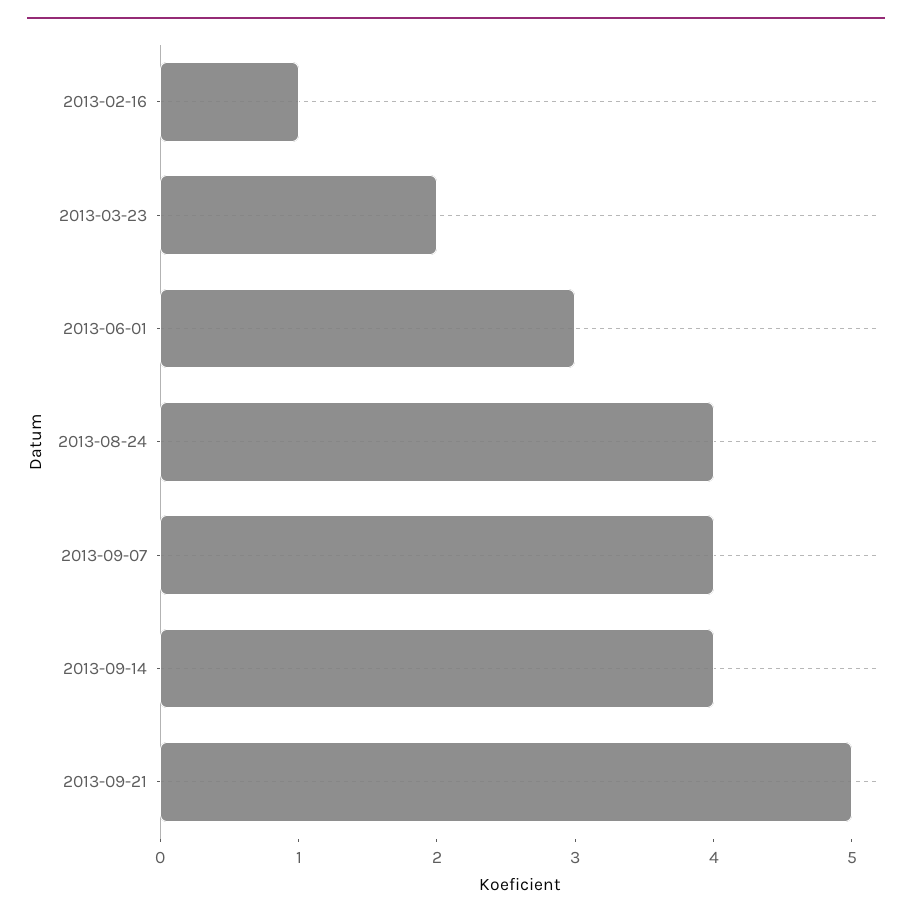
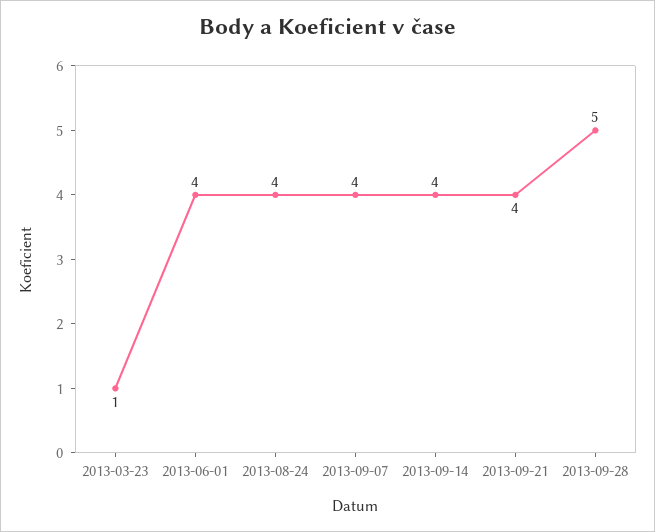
2013-02-16: 1 -> none
2013-03-23: 2 -> 1
2013-06-01: 3 -> 4
2013-09-21: 5 -> 4
2013-09-28: none -> 5

